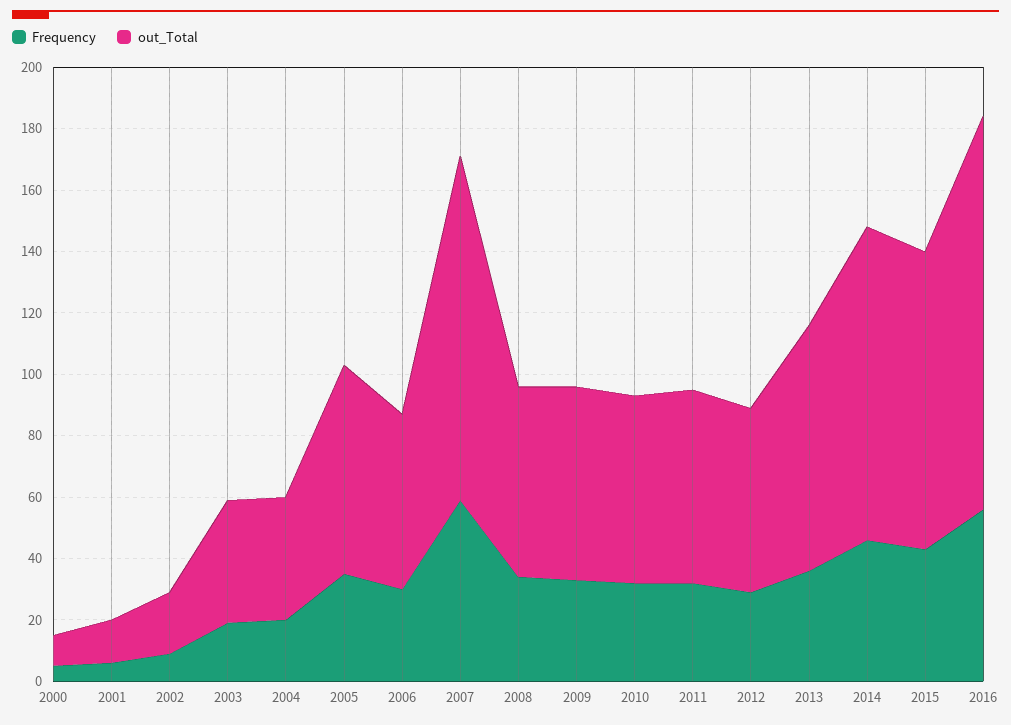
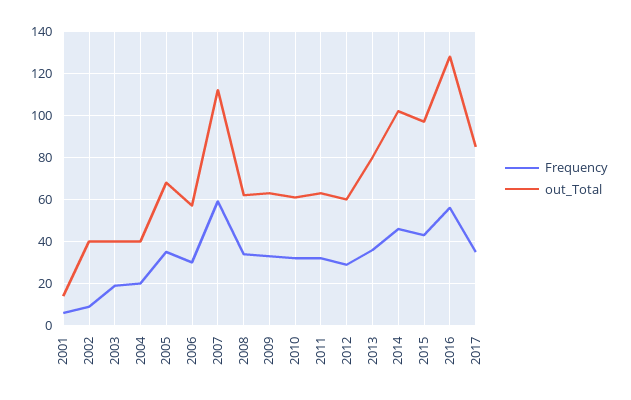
Frequency, 2000: 5 -> none
out_Total, 2000: 10 -> none
out_Total, 2002: 20 -> 40
Frequency, 2017: none -> 35
out_Total, 2017: none -> 85

